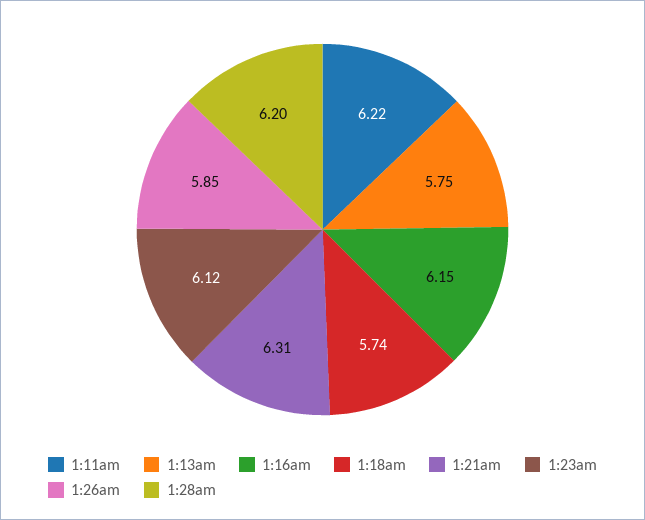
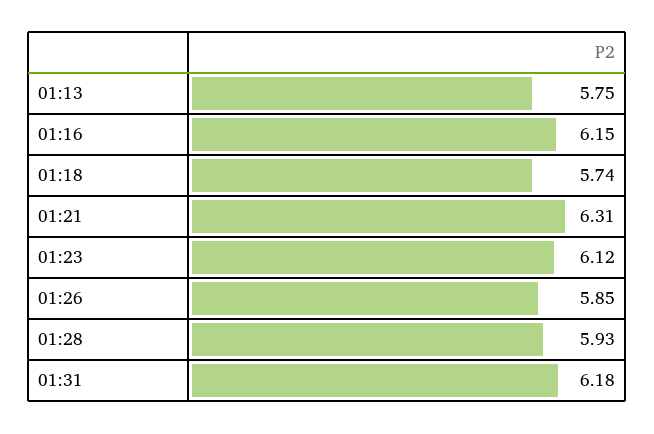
1:11am: 6.22 -> none
1:28am: 6.2 -> 5.93
01:31: none -> 6.18

